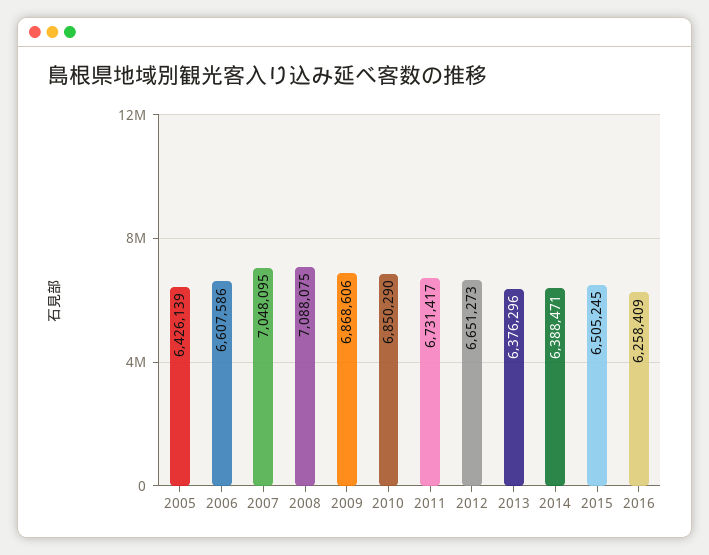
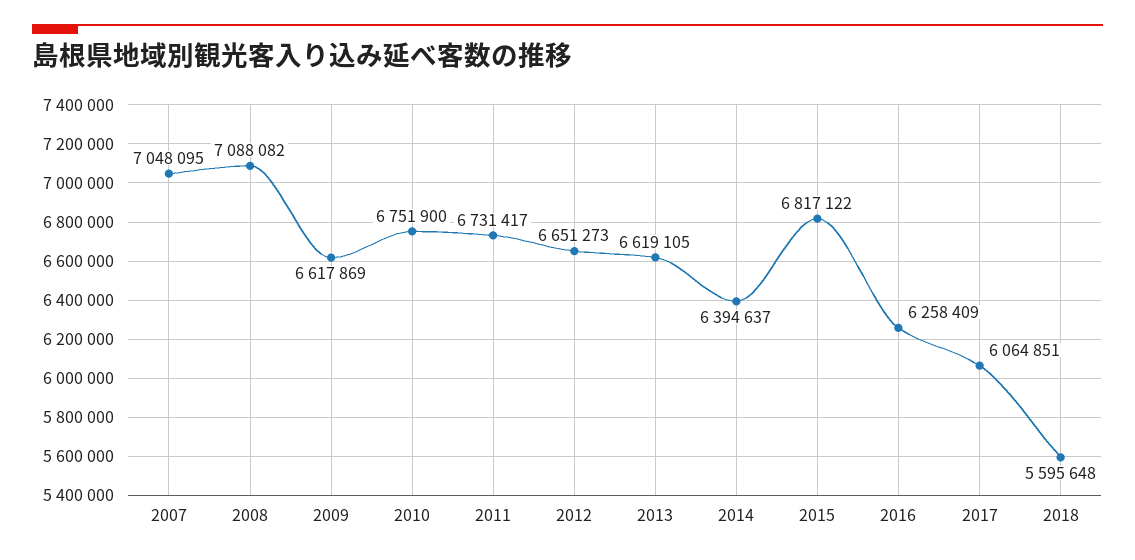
2005: 6426139 -> none
2006: 6607586 -> none
2008: 7088075 -> 7088082
2009: 6868606 -> 6617869
2010: 6850290 -> 6751900
2013: 6376296 -> 6619105
2014: 6388471 -> 6394637
2015: 6505245 -> 6817122
2017: none -> 6064851
2018: none -> 5595648

